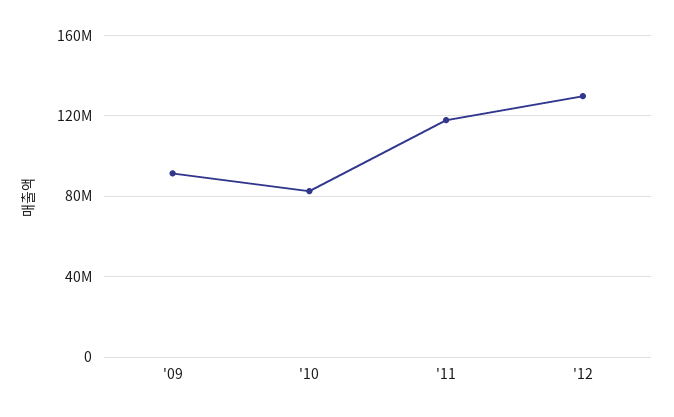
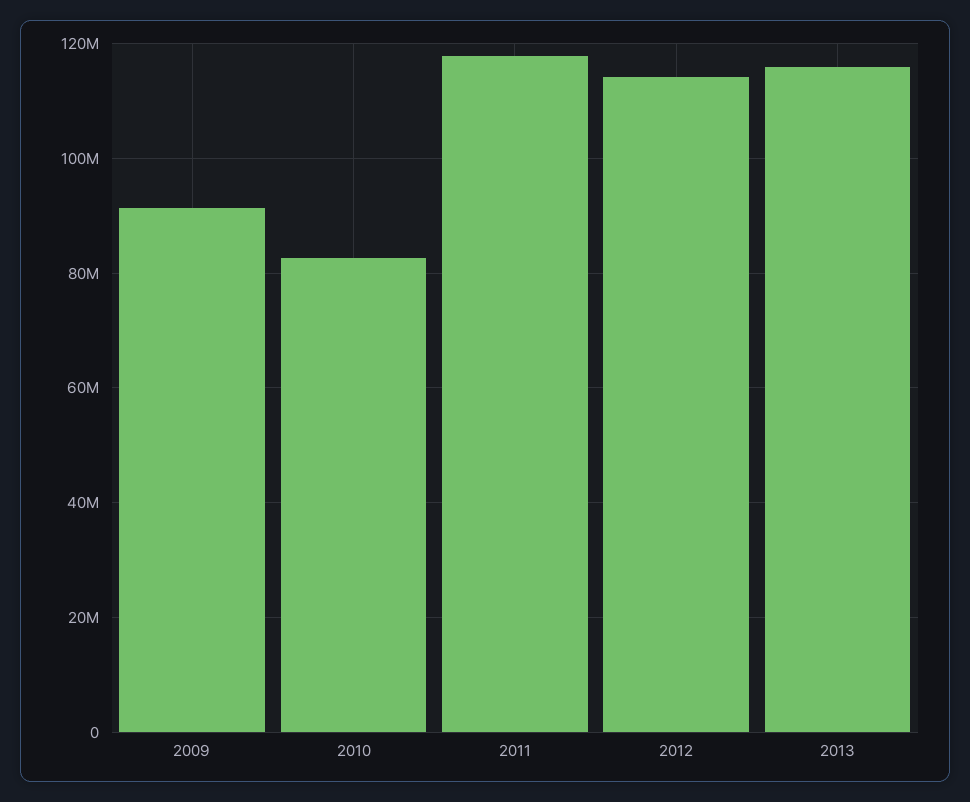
'12: 130000000 -> 114000000
2013: none -> 116000000

